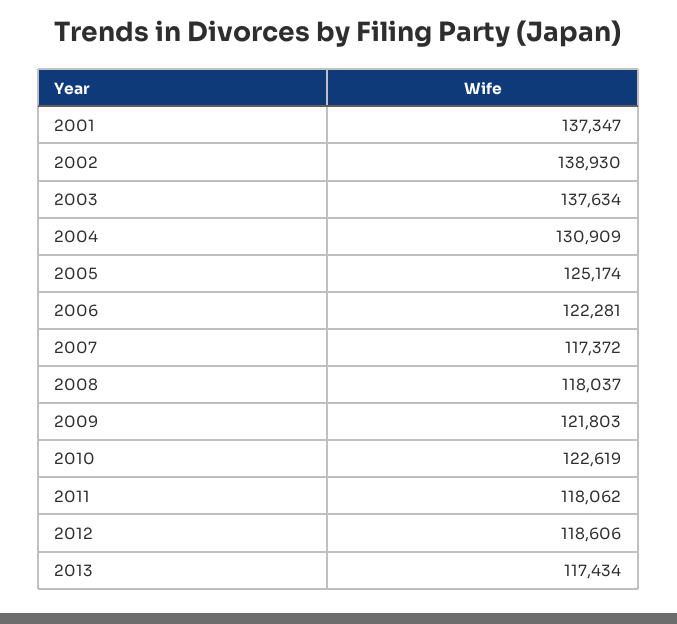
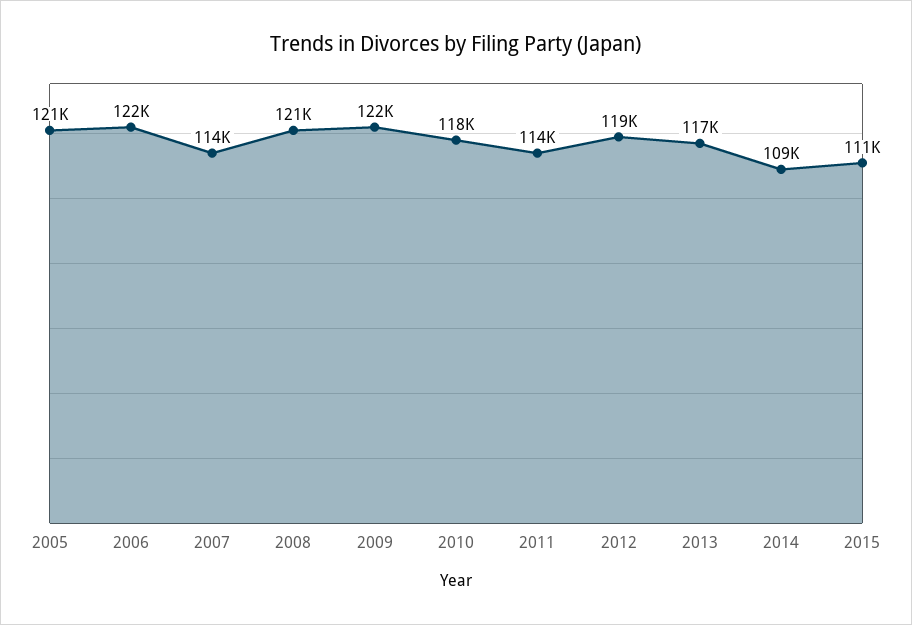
2001: 137347 -> none
2002: 138930 -> none
2003: 137634 -> none
2004: 130909 -> none
2005: 125174 -> 121000
2007: 117372 -> 114000
2008: 118037 -> 121000
2010: 122619 -> 118000
2011: 118062 -> 114000
2014: none -> 109000
2015: none -> 111000

